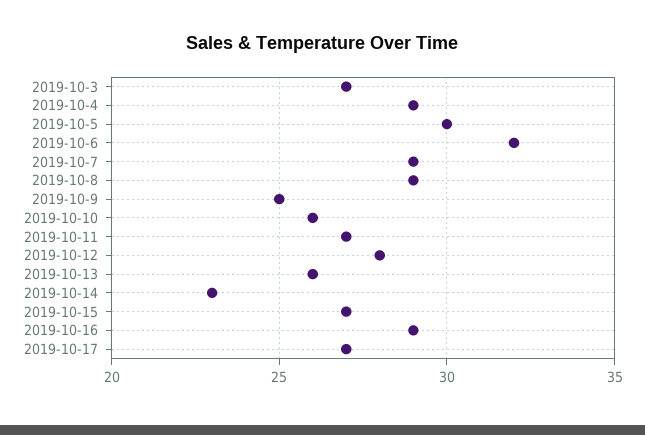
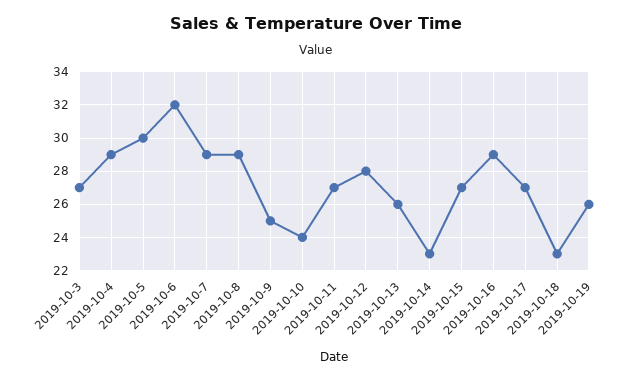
2019-10-10: 26 -> 24
2019-10-18: none -> 23
2019-10-19: none -> 26

